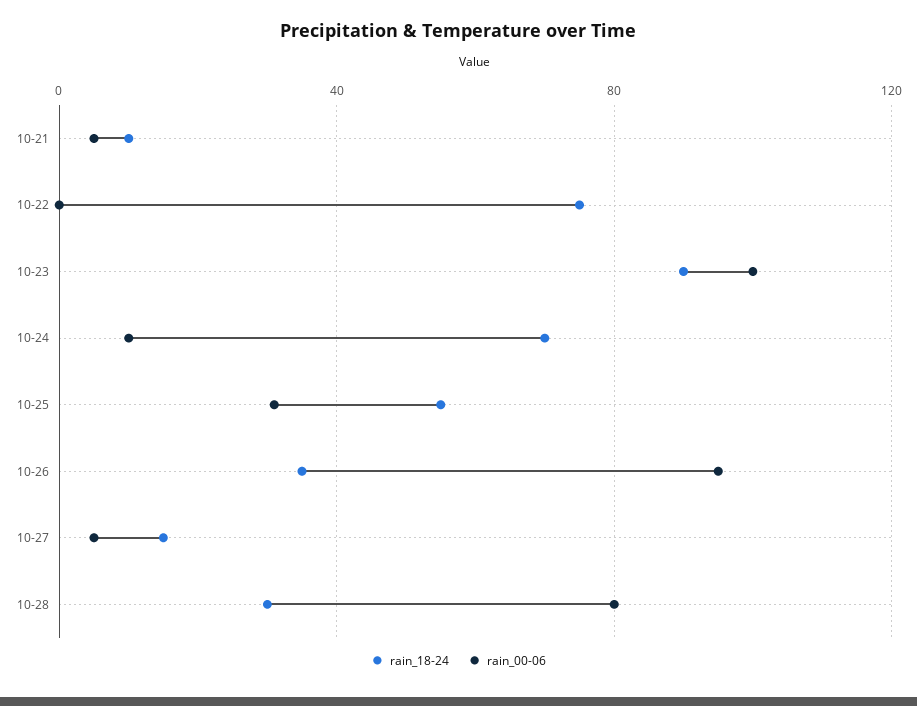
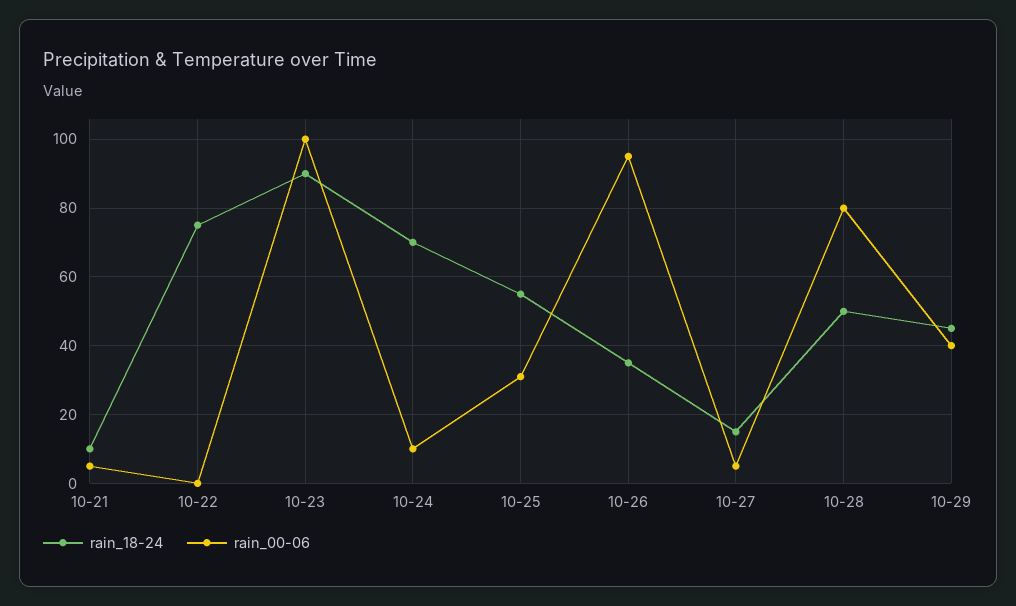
rain_18-24, 10-28: 30 -> 50
rain_18-24, 10-29: none -> 45
rain_00-06, 10-29: none -> 40

